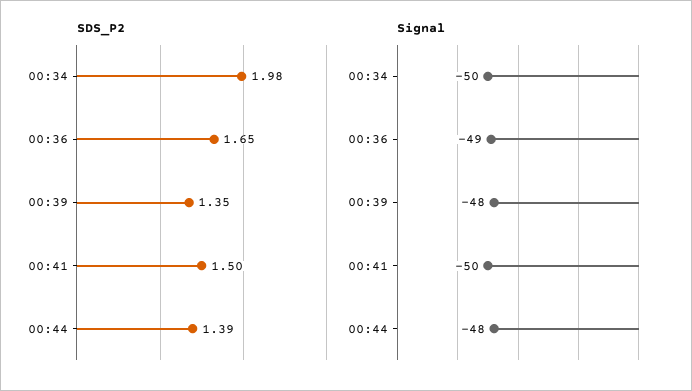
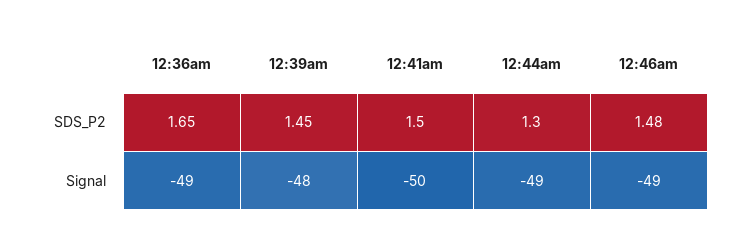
SDS_P2, 00:34: 1.98 -> none
SDS_P2, 00:39: 1.35 -> 1.45
SDS_P2, 00:44: 1.39 -> 1.3
Signal, 00:34: -50 -> none
Signal, 00:44: -48 -> -49
SDS_P2, 12:46am: none -> 1.48
Signal, 12:46am: none -> -49

